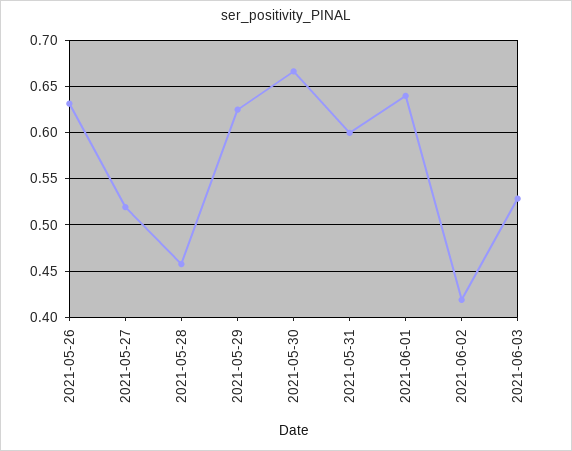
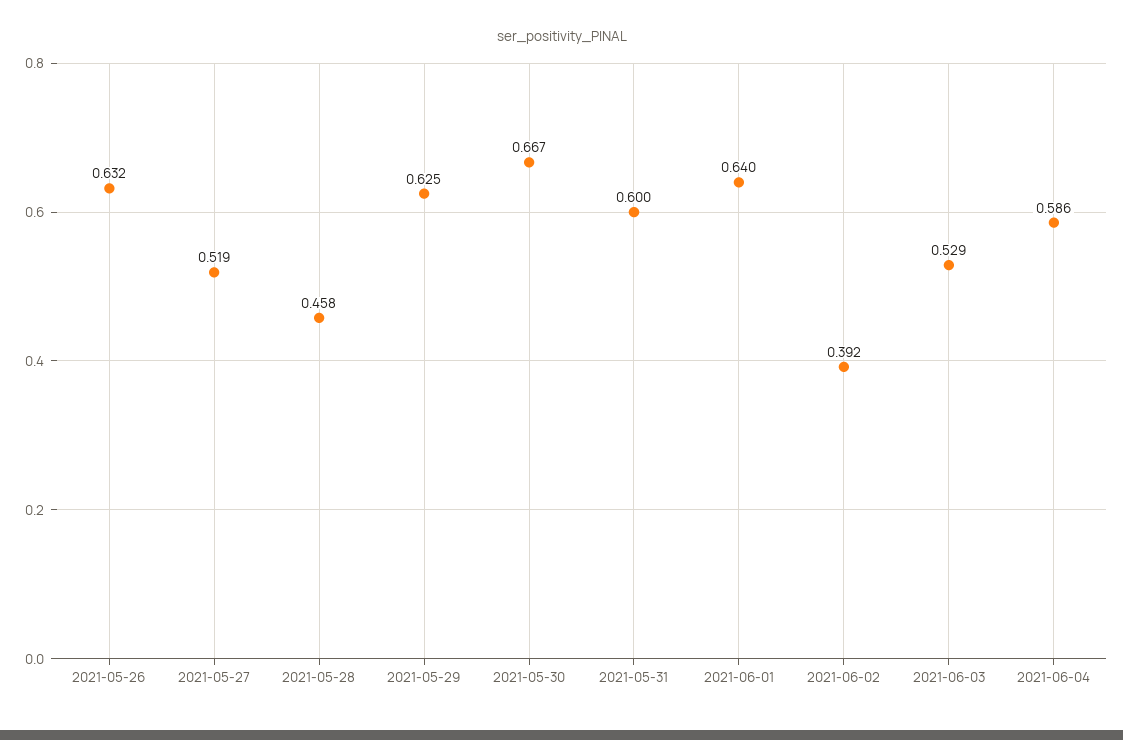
2021-06-02: 0.42 -> 0.392
2021-06-04: none -> 0.586

